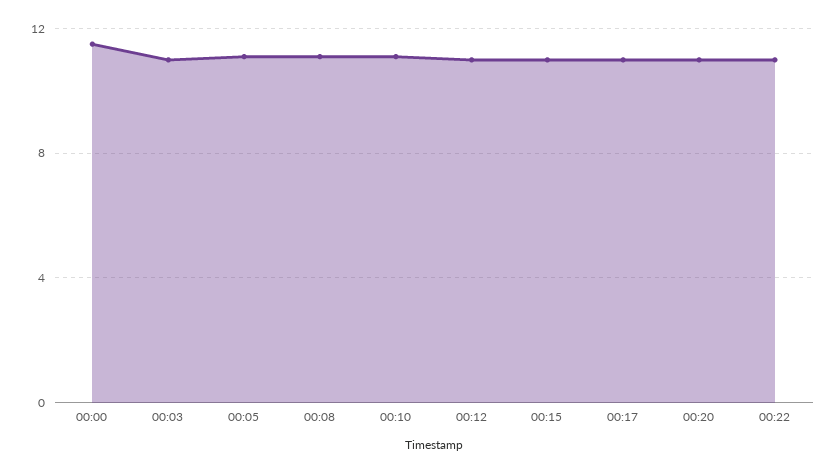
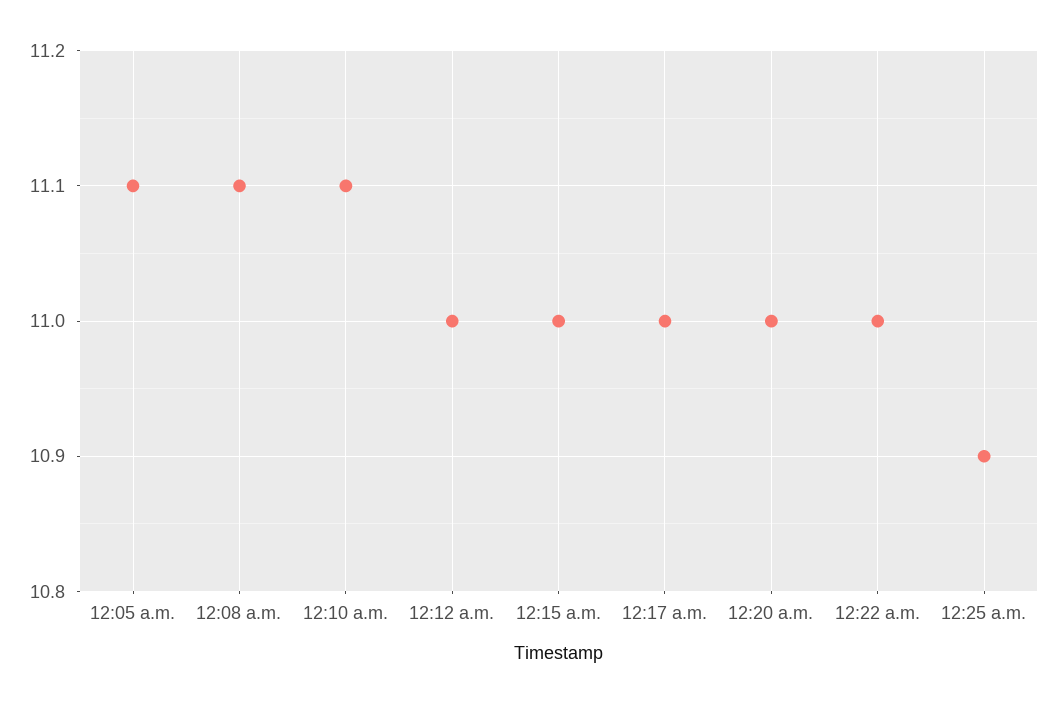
00:00: 11.5 -> none
00:03: 11 -> none
12:25 a.m.: none -> 10.9

